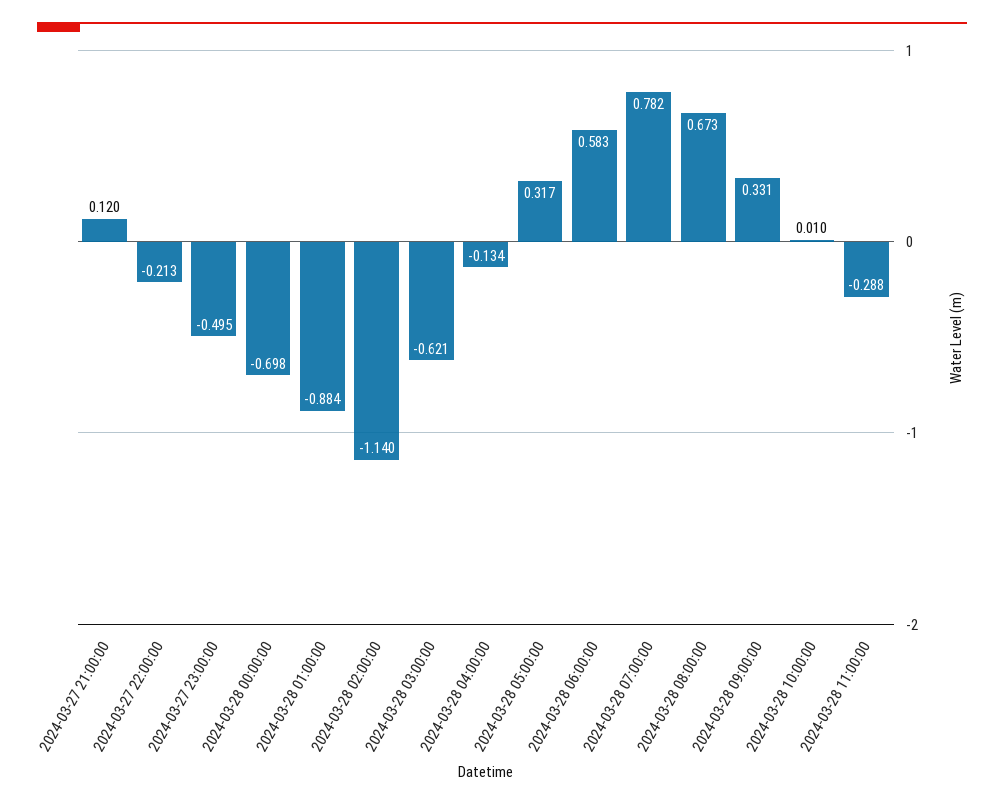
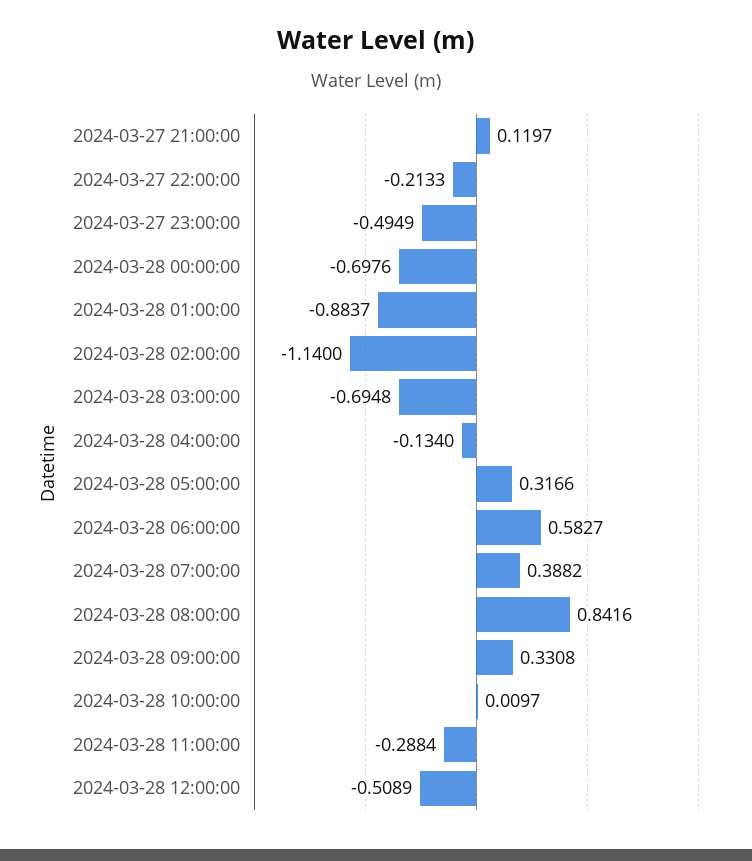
2024-03-28 03:00:00: -0.621 -> -0.6948
2024-03-28 07:00:00: 0.782 -> 0.3882
2024-03-28 08:00:00: 0.673 -> 0.8416
2024-03-28 12:00:00: none -> -0.5089

